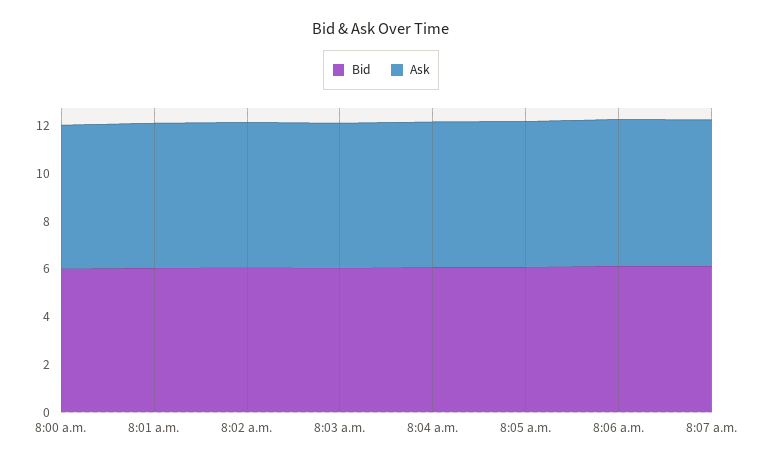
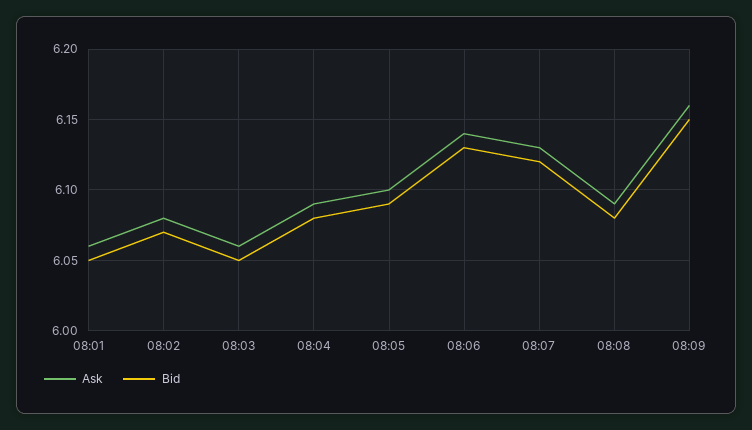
Bid, 8:00 a.m.: 6 -> none
Ask, 8:00 a.m.: 6 -> none
Ask, 08:08: none -> 6.09
Bid, 08:08: none -> 6.08
Ask, 08:09: none -> 6.16
Bid, 08:09: none -> 6.15

